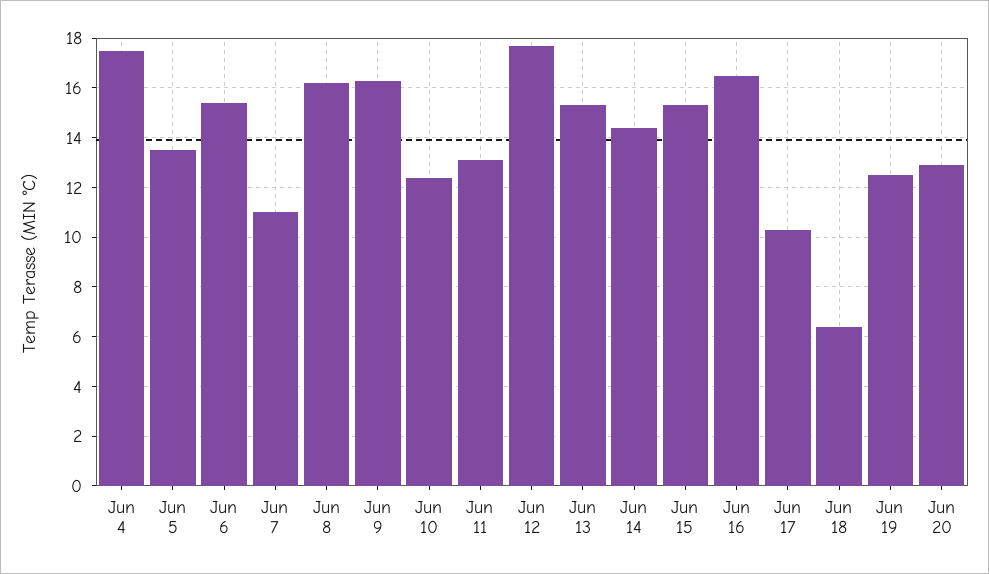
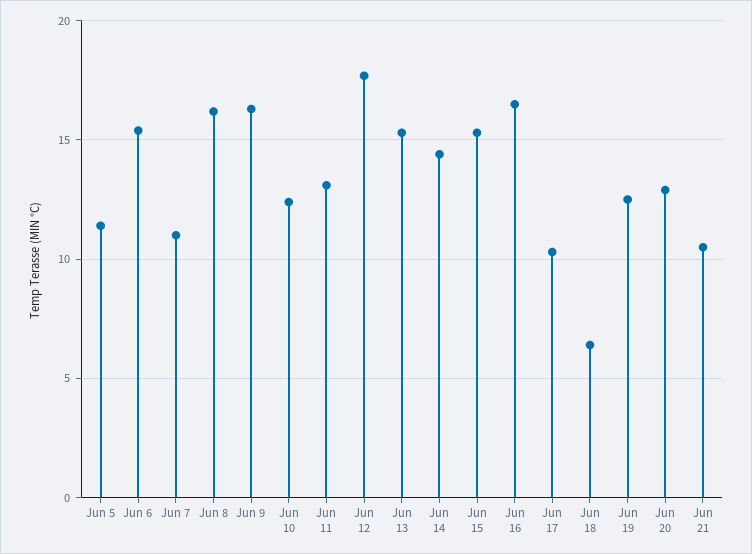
Jun 4: 17.5 -> none
Jun 5: 13.5 -> 11.5
Jun 21: none -> 10.5

